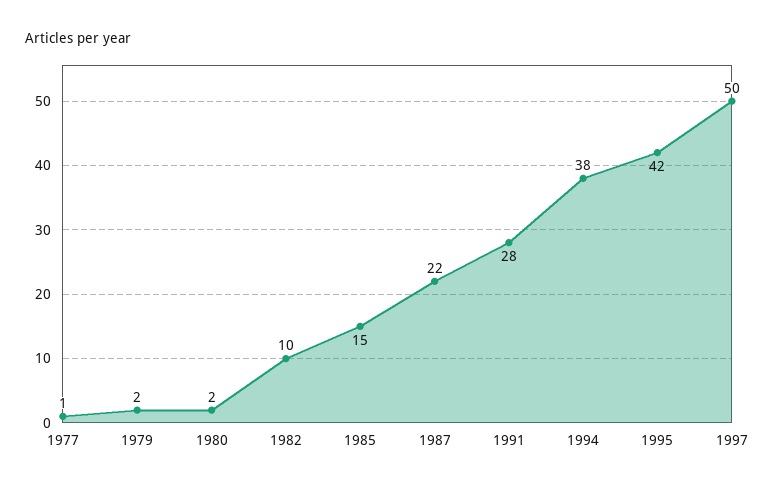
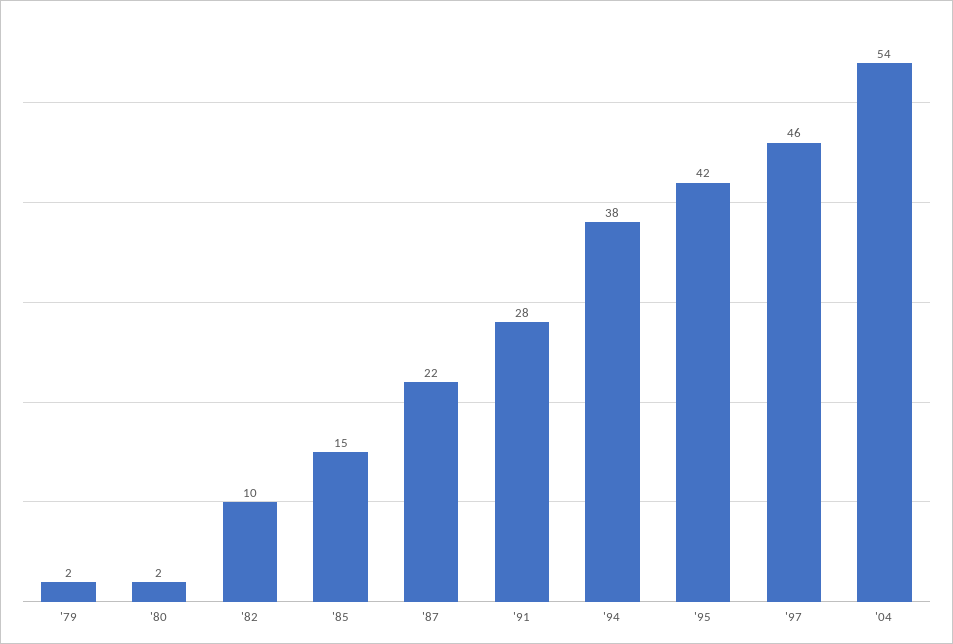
1977: 1 -> none
1997: 50 -> 46
'04: none -> 54

